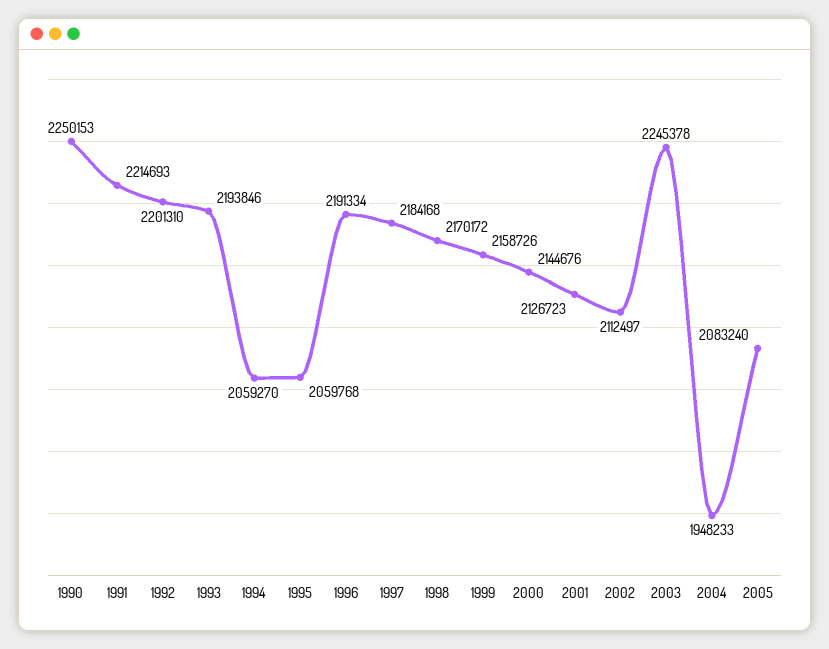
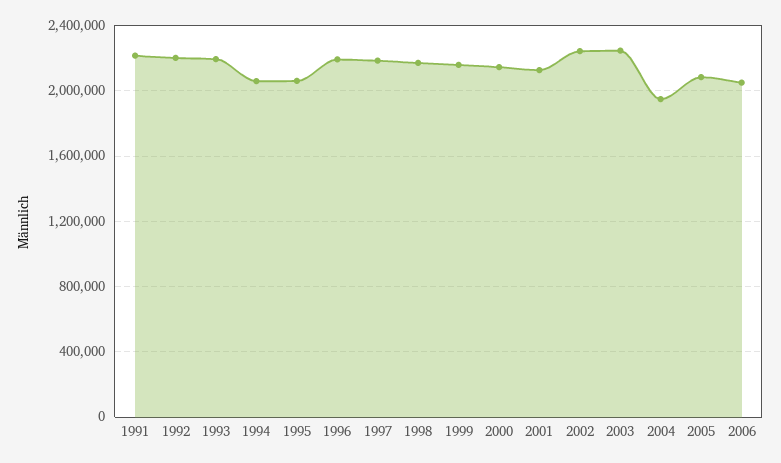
1990: 2250153 -> none
2002: 2112497 -> 2250000
2006: none -> 2050000

